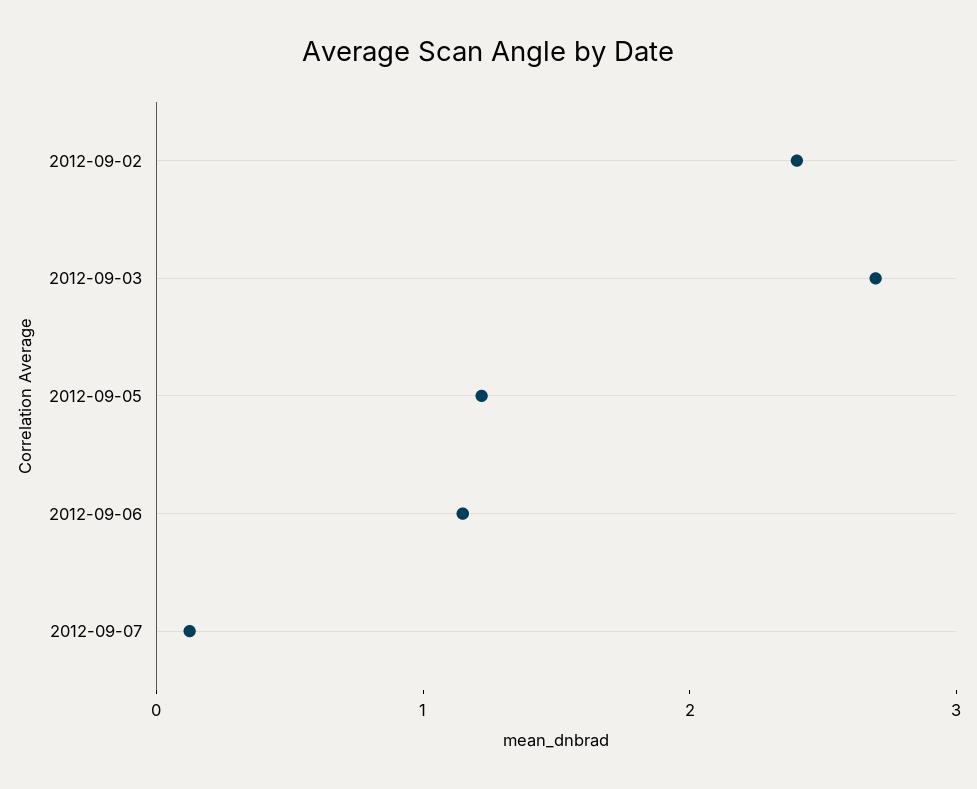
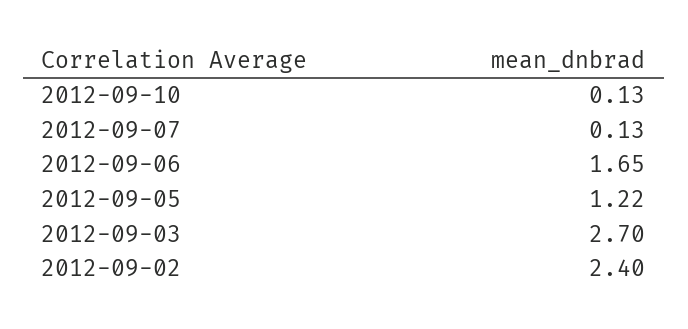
2012-09-06: 1.2 -> 1.65
2012-09-10: none -> 0.13

